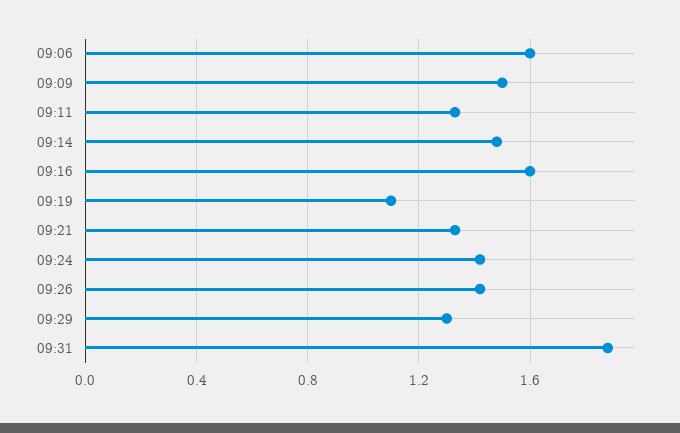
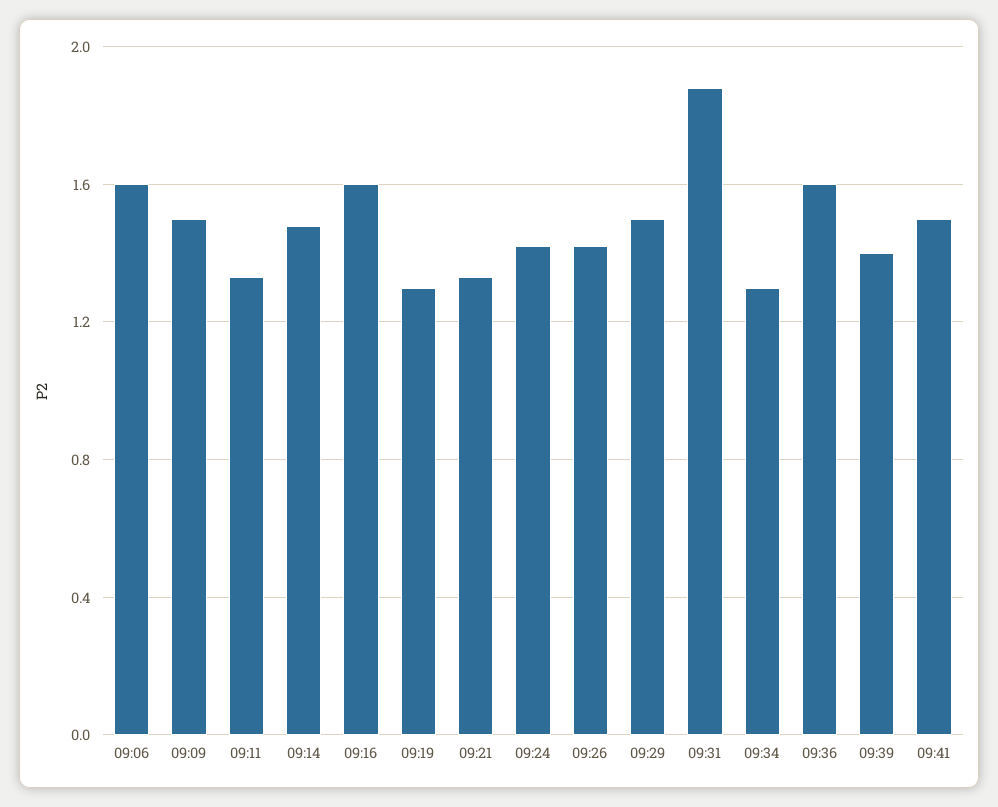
09:19: 1.1 -> 1.3
09:29: 1.3 -> 1.5
09:34: none -> 1.3
09:36: none -> 1.6
09:39: none -> 1.4
09:41: none -> 1.5

